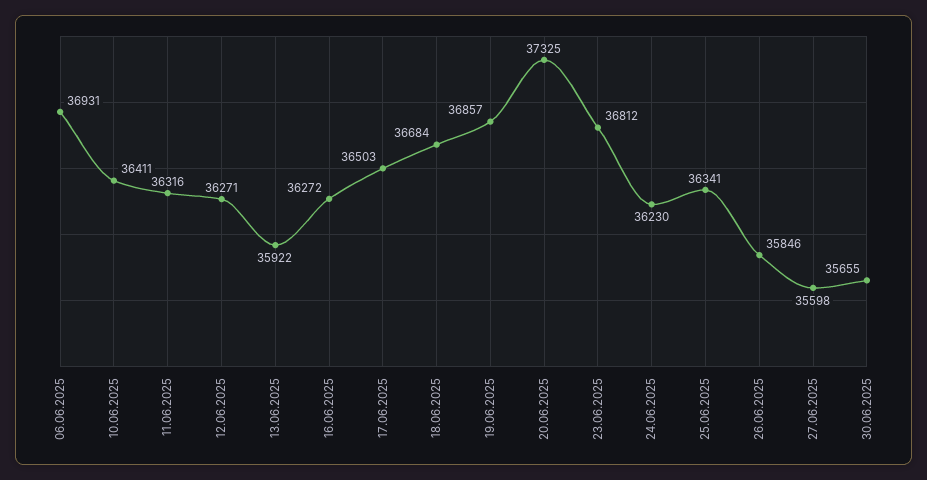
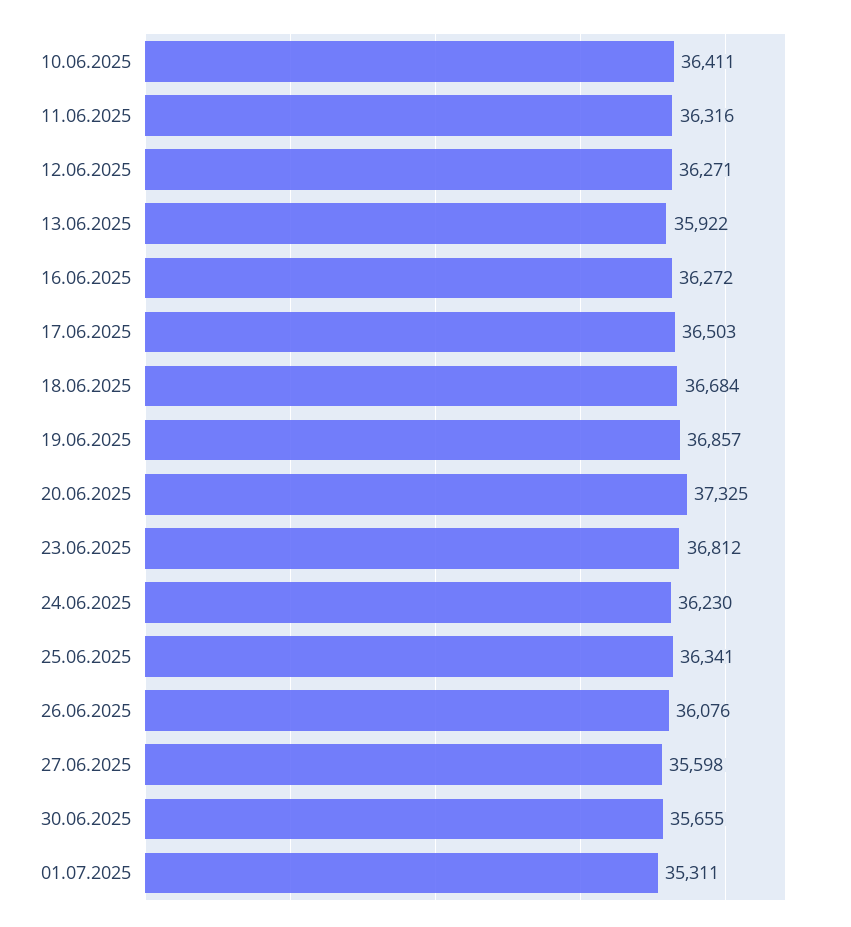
06.06.2025: 36931 -> none
26.06.2025: 35846 -> 36076
01.07.2025: none -> 35311

